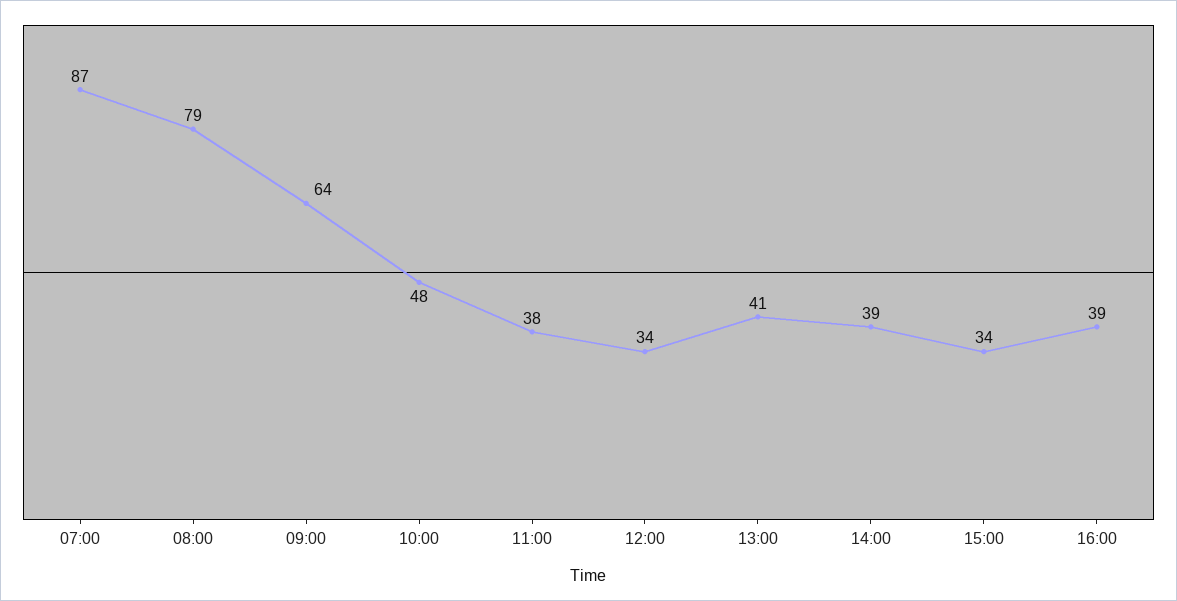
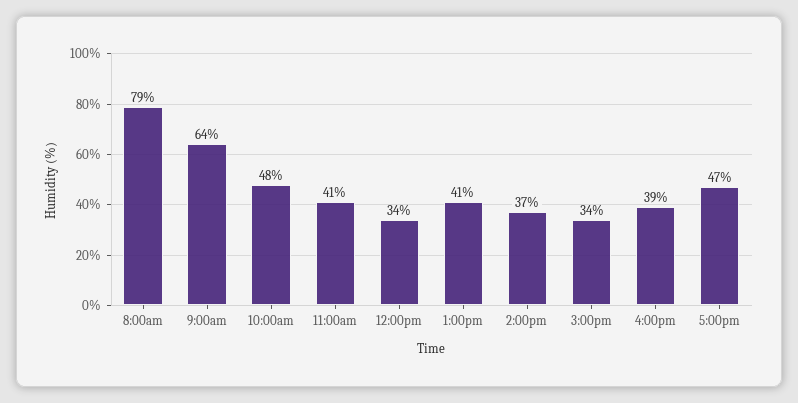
07:00: 87 -> none
11:00: 38 -> 41
14:00: 39 -> 37
5:00pm: none -> 47

